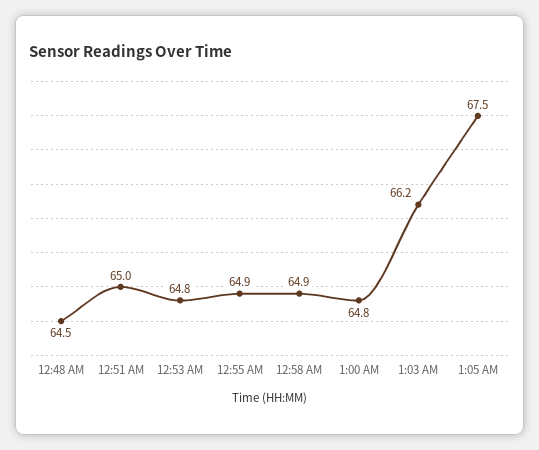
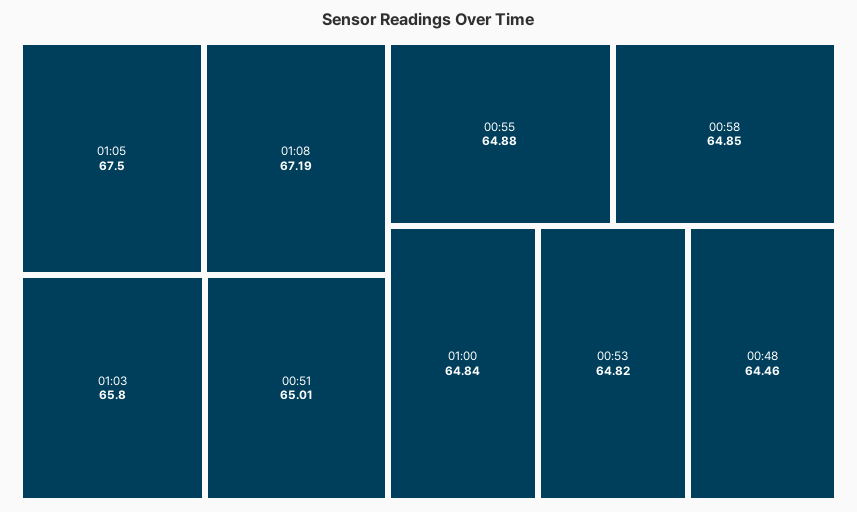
1:03 AM: 66.2 -> 65.8
01:08: none -> 67.19

